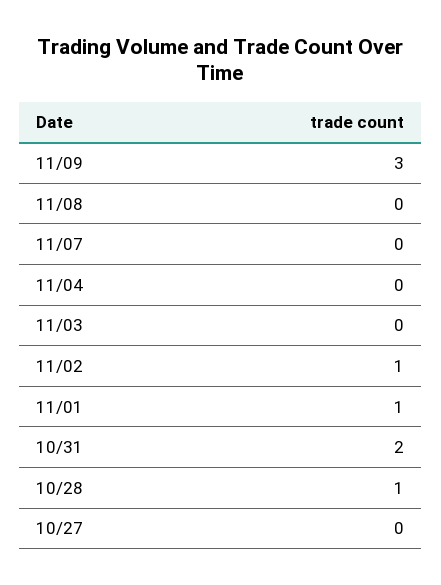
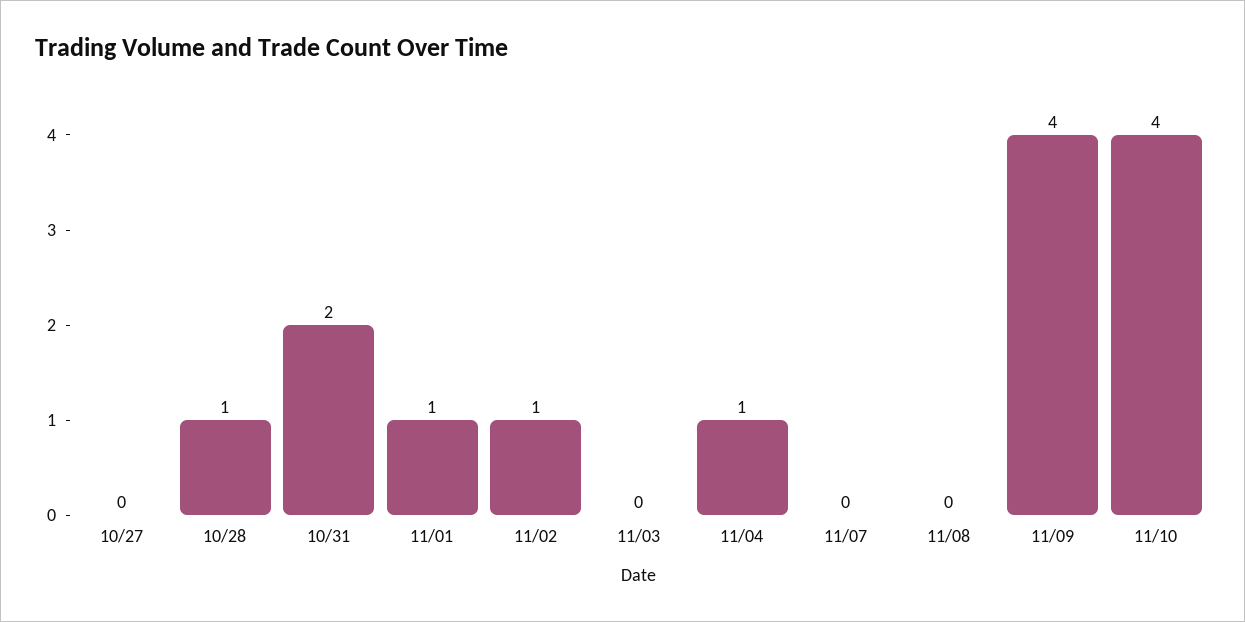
11/09: 3 -> 4
11/04: 0 -> 1
11/10: none -> 4

